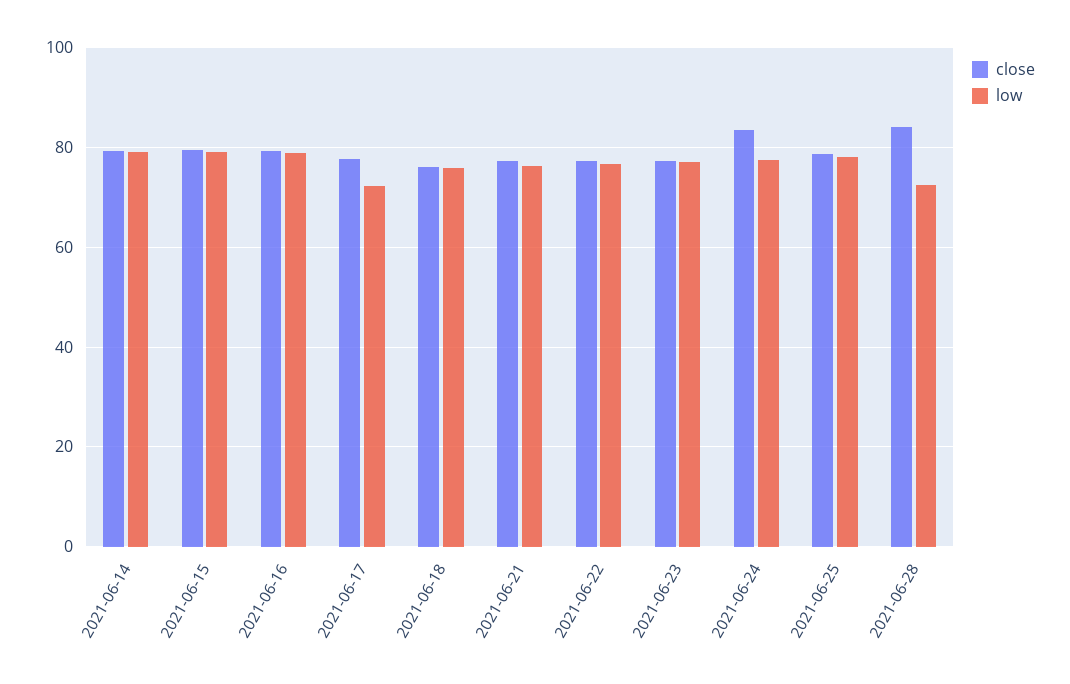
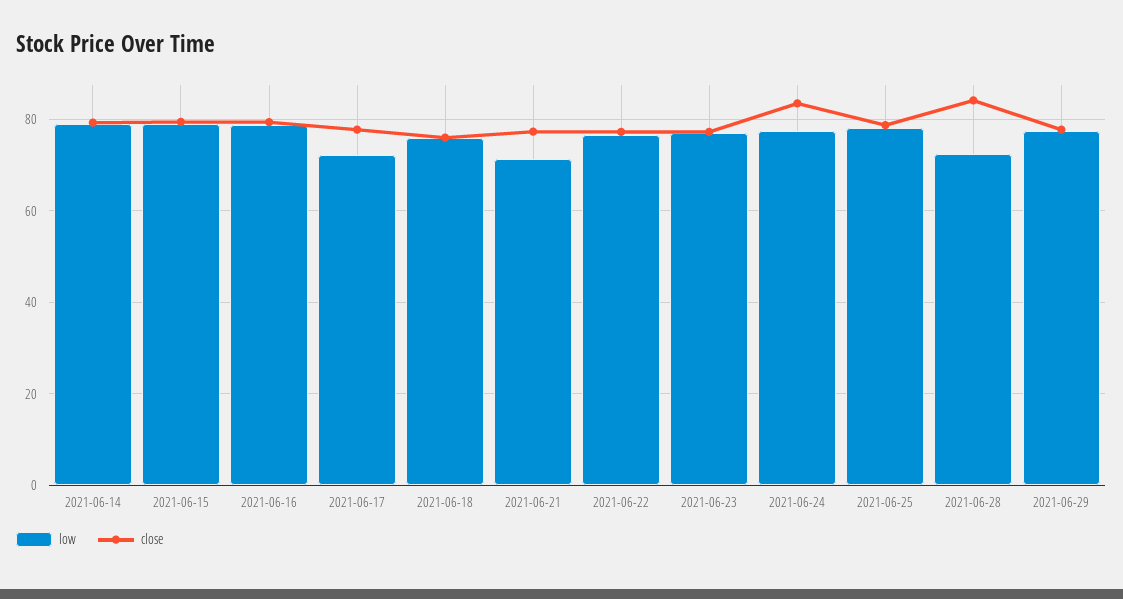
low, 2021-06-21: 76 -> 72
low, 2021-06-29: none -> 78
close, 2021-06-29: none -> 78

